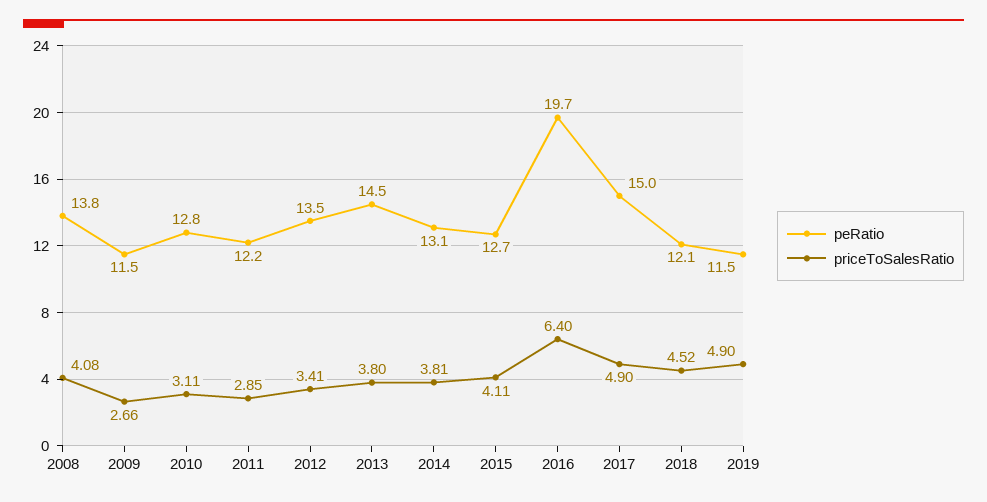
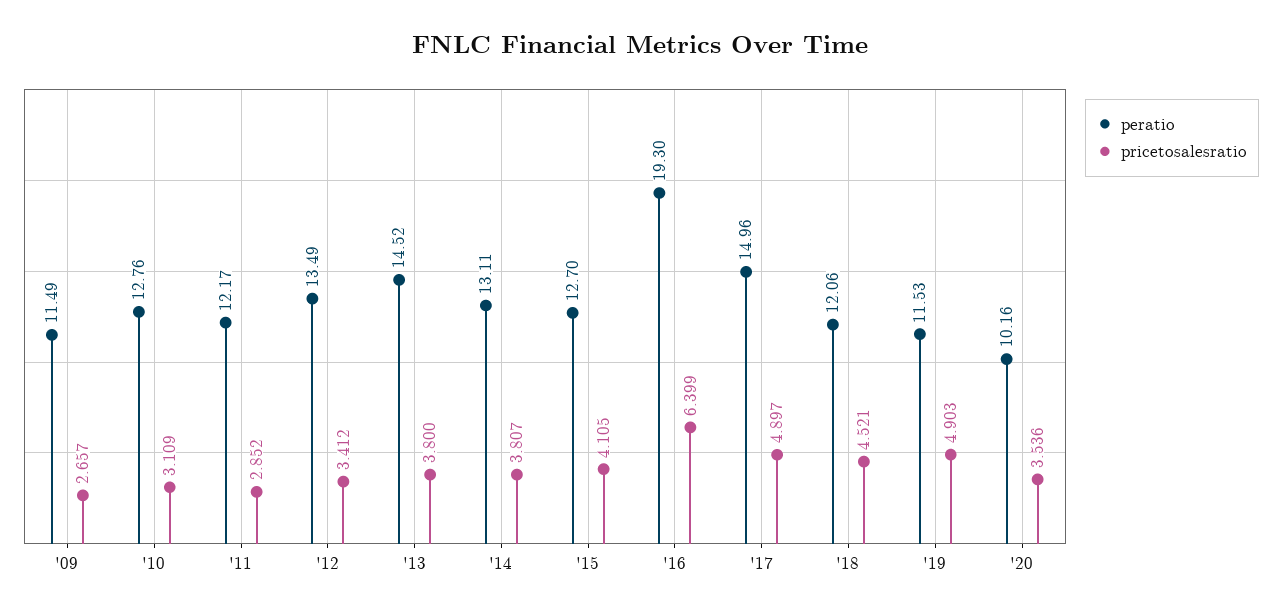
peRatio, 2008: 13.8 -> none
priceToSalesRatio, 2008: 4.08 -> none
peRatio, 2016: 19.7 -> 19.3
peRatio, '20: none -> 10.16
priceToSalesRatio, '20: none -> 3.536

